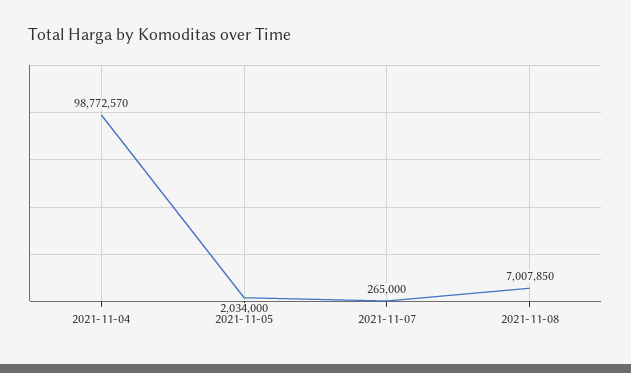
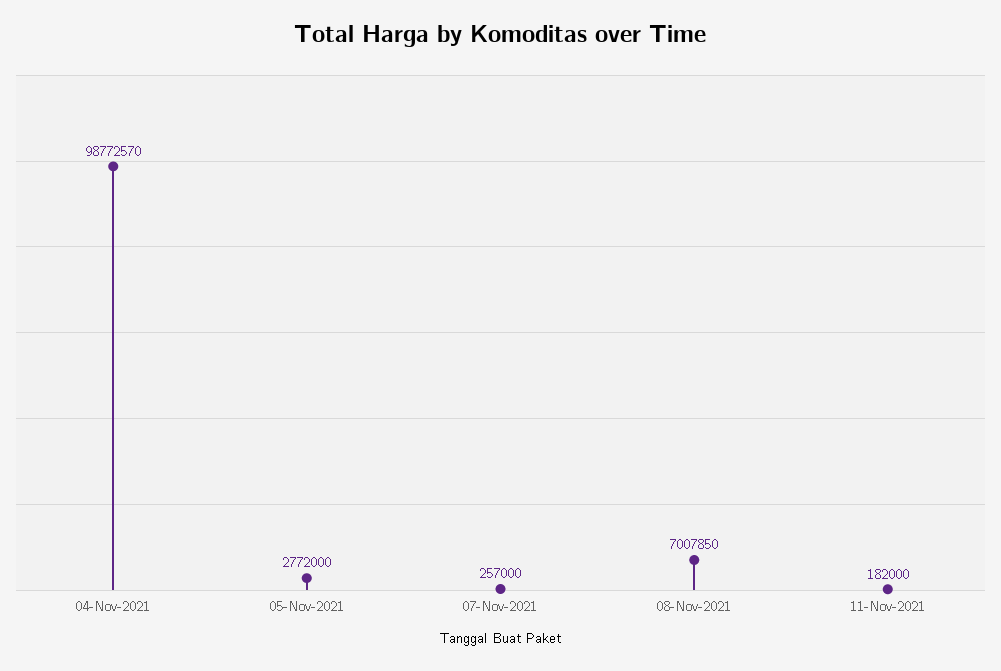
2021-11-05: 2034000 -> 2772000
2021-11-07: 265000 -> 257000
11-Nov-2021: none -> 182000

